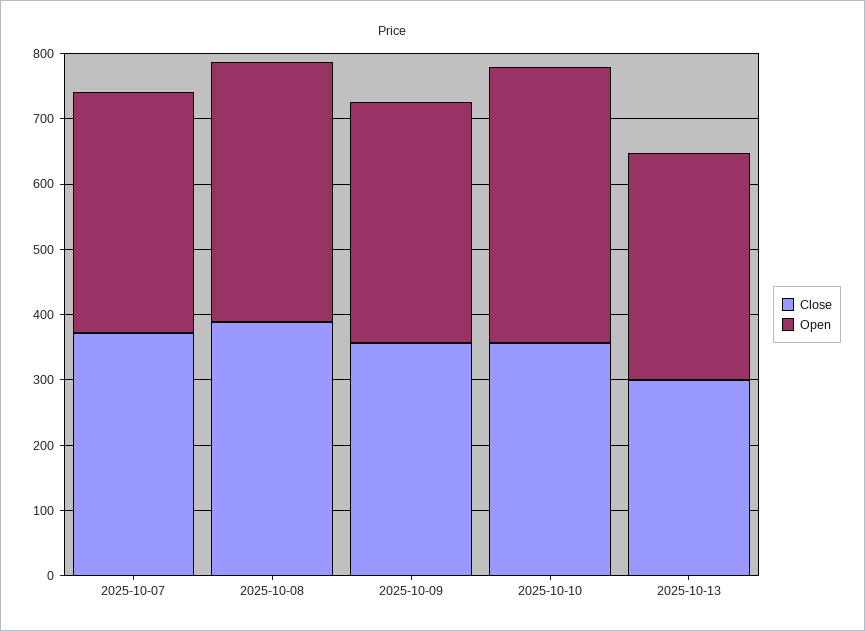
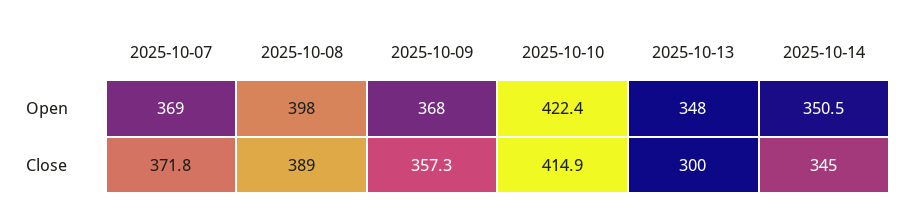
Close, 2025-10-10: 360 -> 414.9
Open, 2025-10-14: none -> 350.5
Close, 2025-10-14: none -> 345

